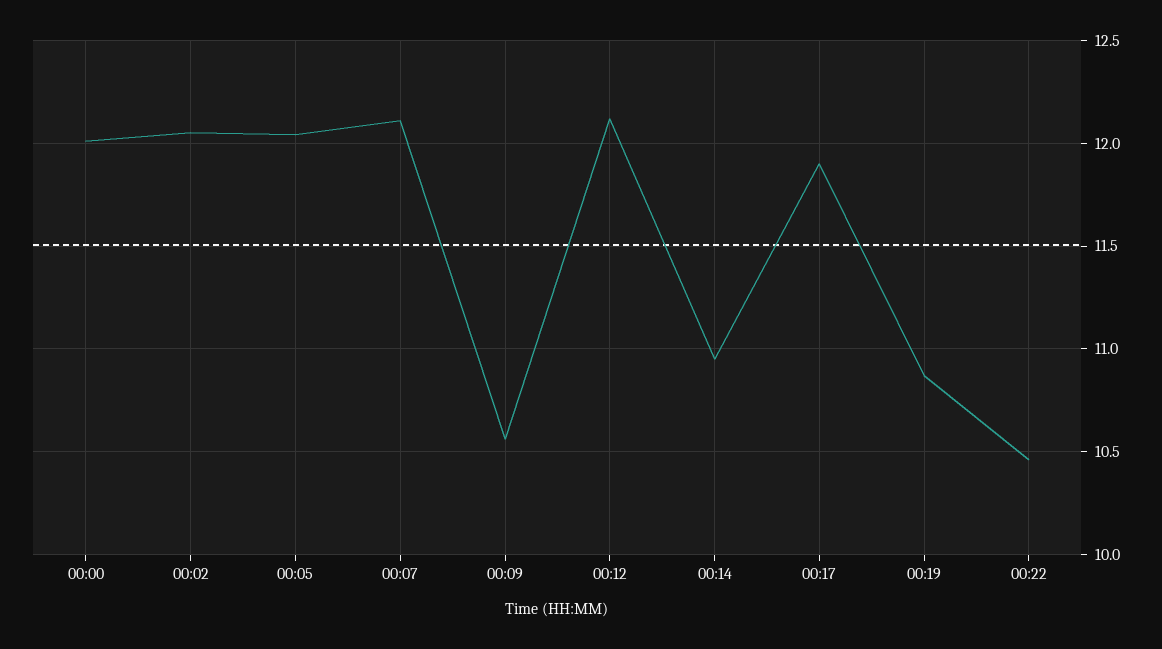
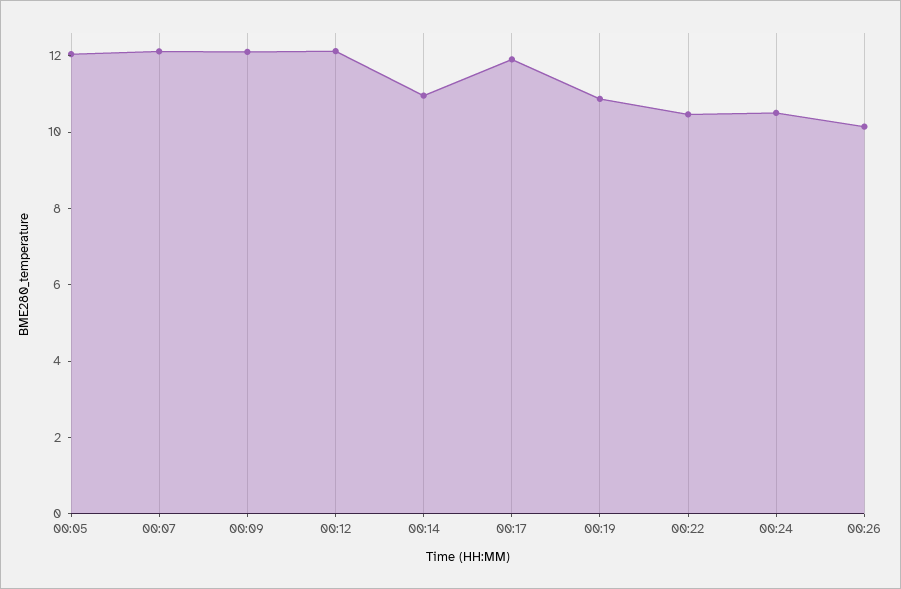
00:00: 12 -> none
00:02: 12.05 -> none
00:09: 10.55 -> 12
00:24: none -> 10.5
00:26: none -> 10

